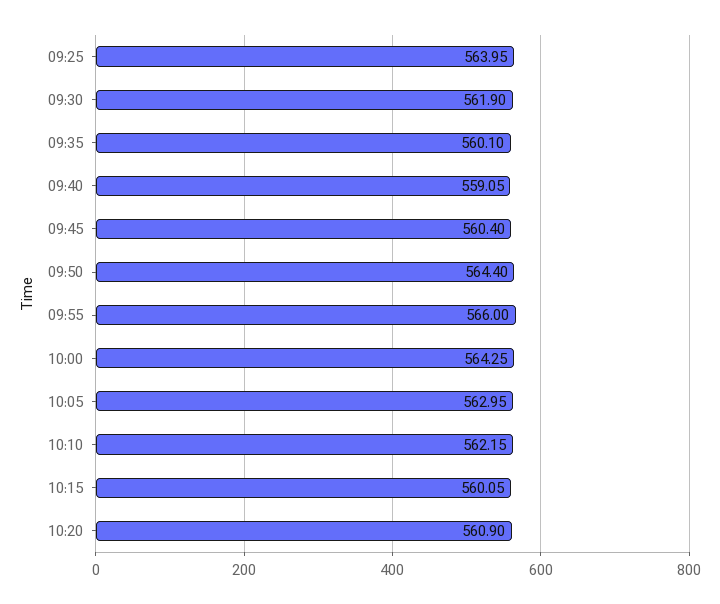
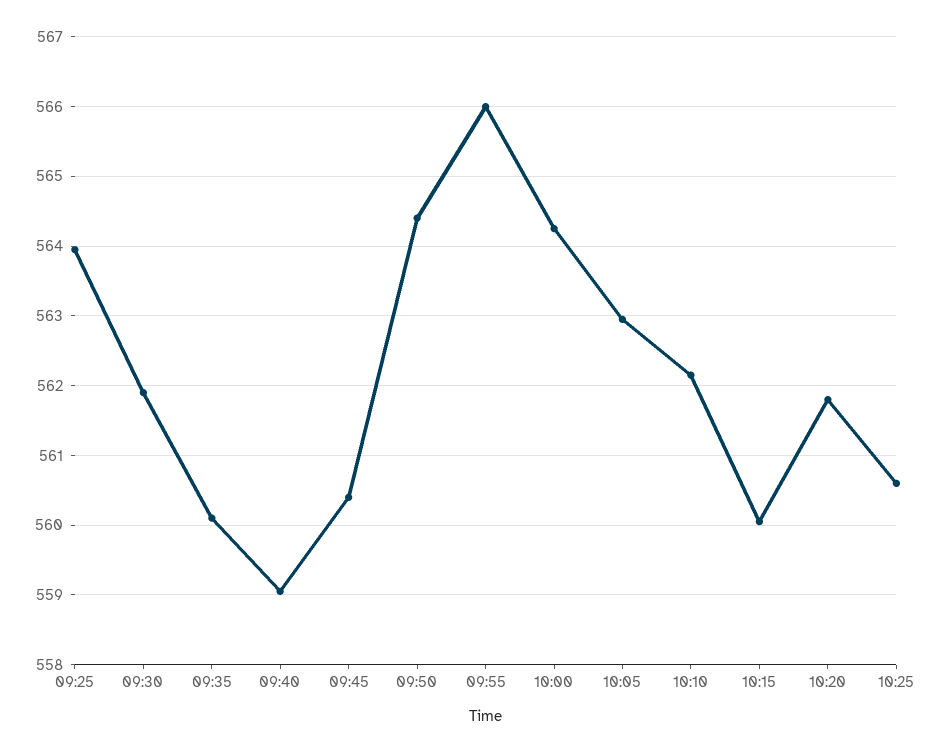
10:20: 560.9 -> 561.8
10:25: none -> 560.6

